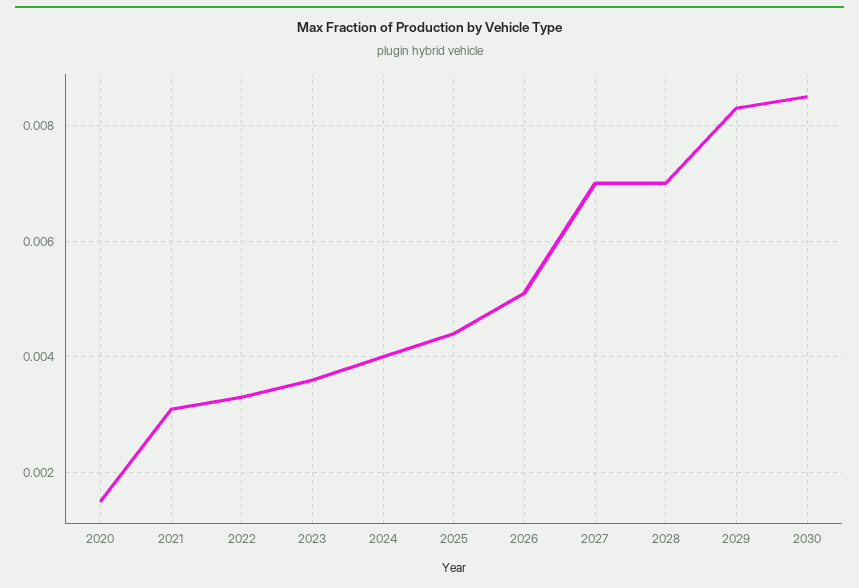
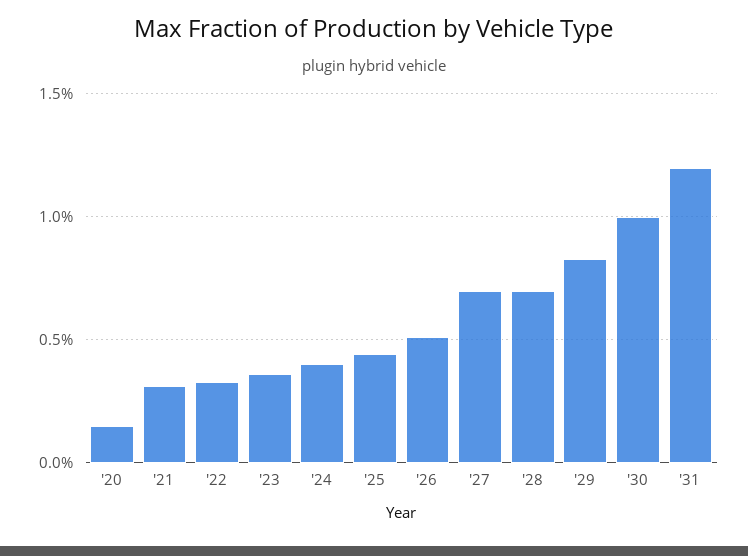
2030: 0.0085 -> 0.01
'31: none -> 0.012

